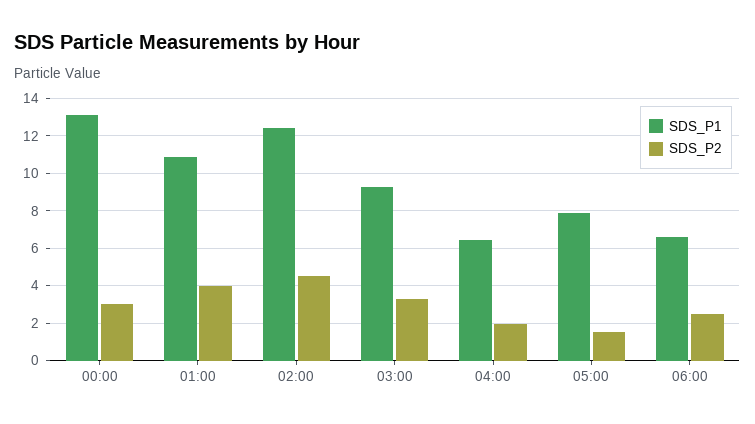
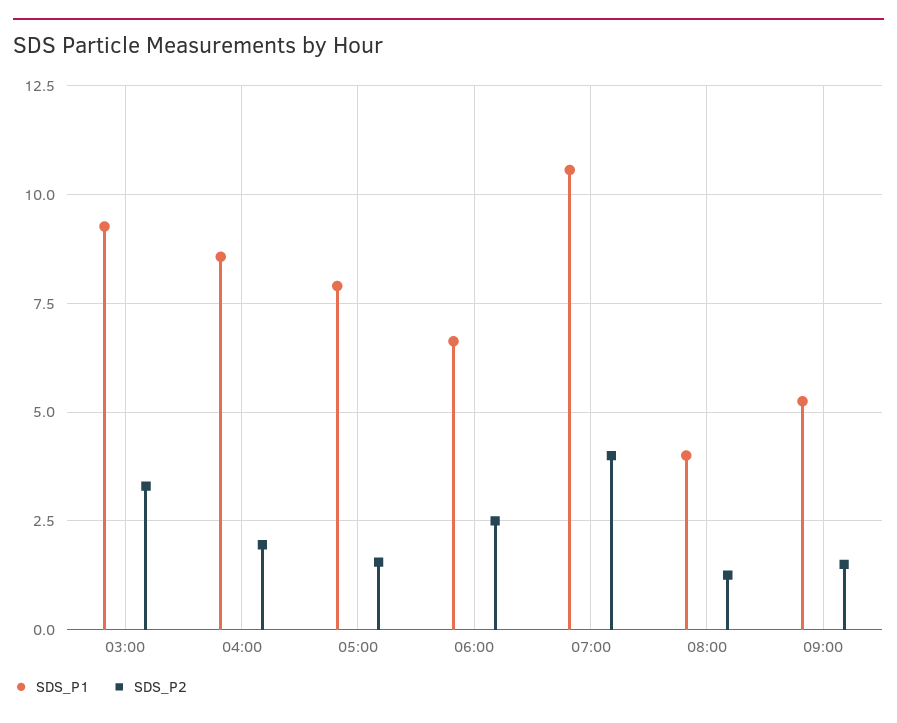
SDS_P1, 00:00: 13 -> none
SDS_P2, 00:00: 3 -> none
SDS_P1, 01:00: 11 -> none
SDS_P2, 01:00: 4 -> none
SDS_P1, 02:00: 12.5 -> none
SDS_P2, 02:00: 4.5 -> none
SDS_P1, 04:00: 6.5 -> 8.5
SDS_P1, 07:00: none -> 10.5
SDS_P2, 07:00: none -> 4
SDS_P1, 08:00: none -> 4
SDS_P2, 08:00: none -> 1.25
SDS_P1, 09:00: none -> 5.25
SDS_P2, 09:00: none -> 1.5

